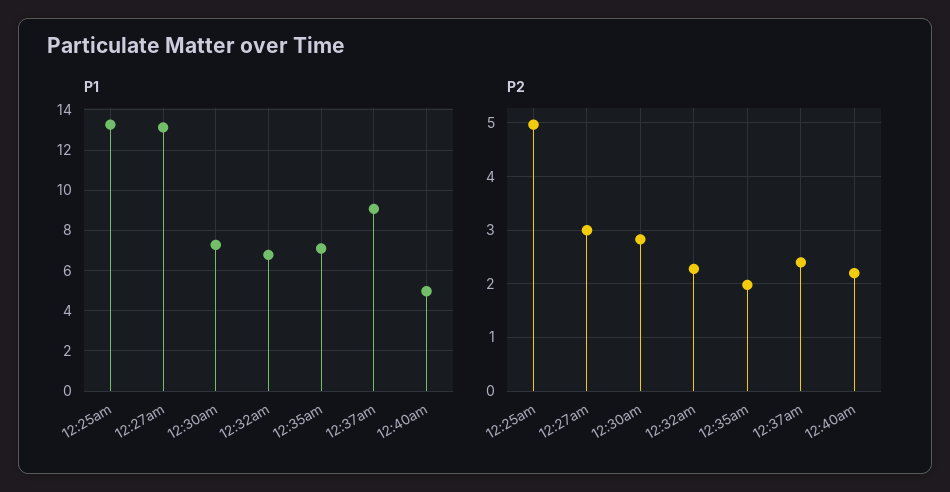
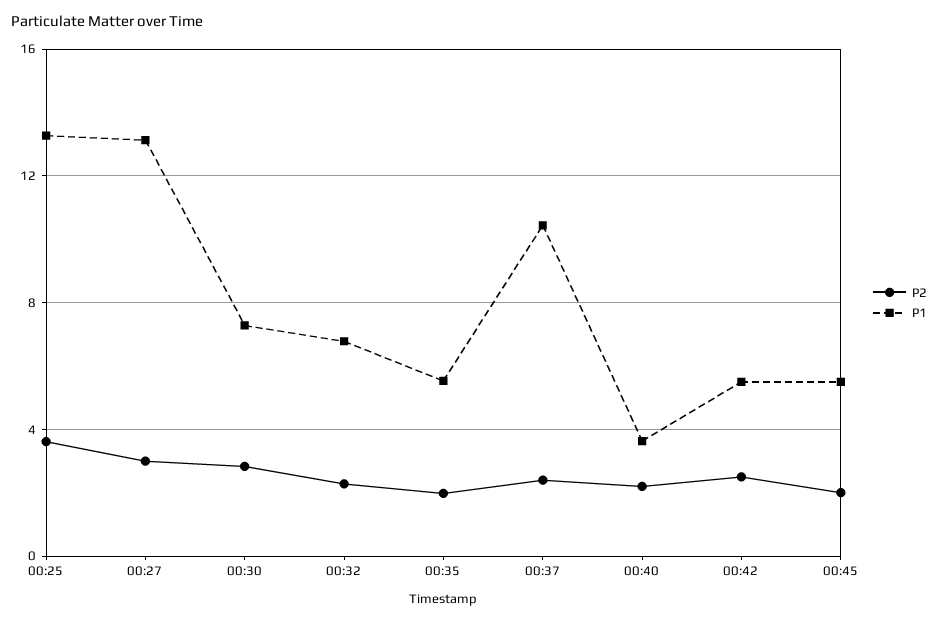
P1, 12:35am: 7 -> 5.5
P1, 12:37am: 9 -> 10.5
P1, 12:40am: 5 -> 3.5
P2, 12:25am: 5 -> 3.5
P2, 00:42: none -> 2.5
P1, 00:42: none -> 5.5
P2, 00:45: none -> 2
P1, 00:45: none -> 5.5

